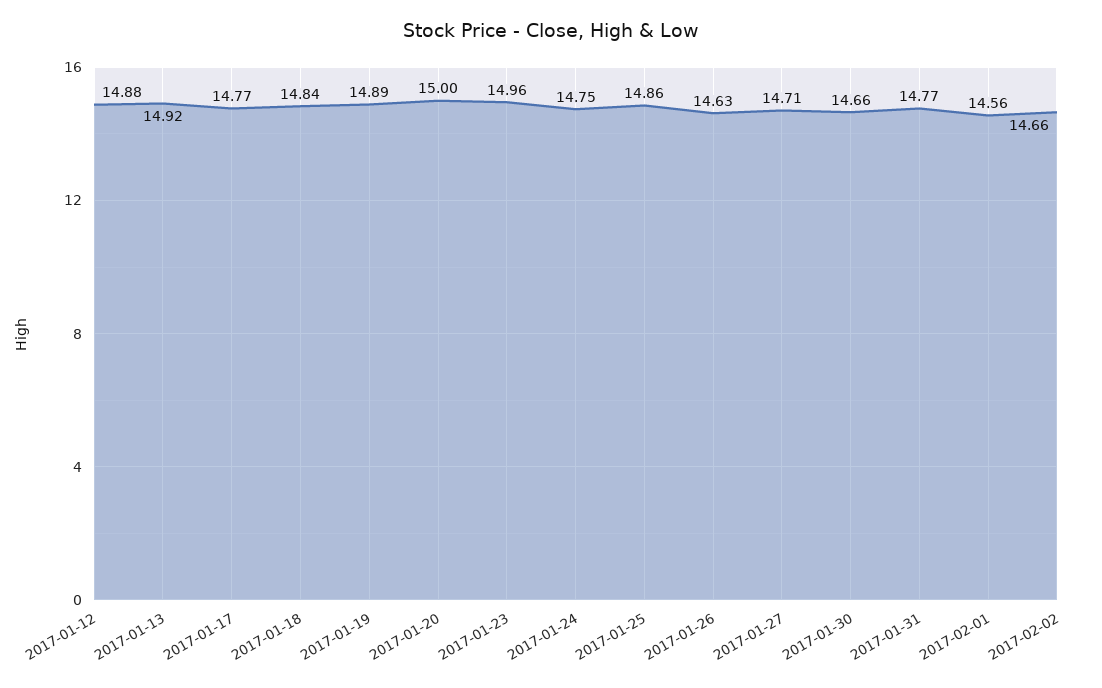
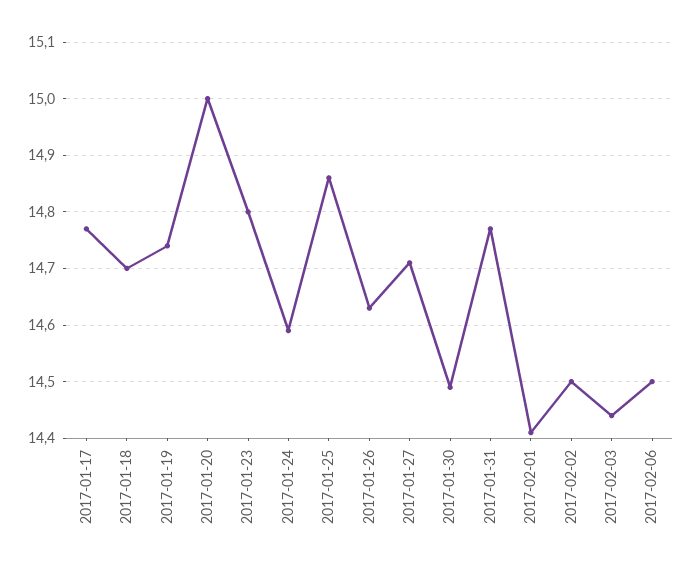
2017-01-12: 14.88 -> none
2017-01-13: 14.92 -> none
2017-01-18: 14.84 -> 14.7
2017-01-19: 14.89 -> 14.75
2017-01-23: 14.96 -> 14.8
2017-01-24: 14.75 -> 14.6
2017-01-30: 14.66 -> 14.5
2017-02-01: 14.56 -> 14.4
2017-02-02: 14.66 -> 14.5
2017-02-03: none -> 14.45
2017-02-06: none -> 14.5

